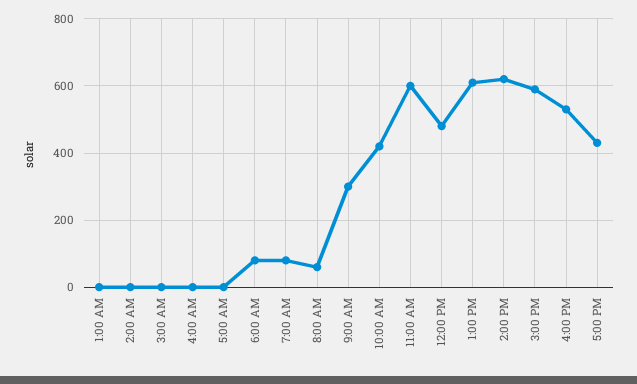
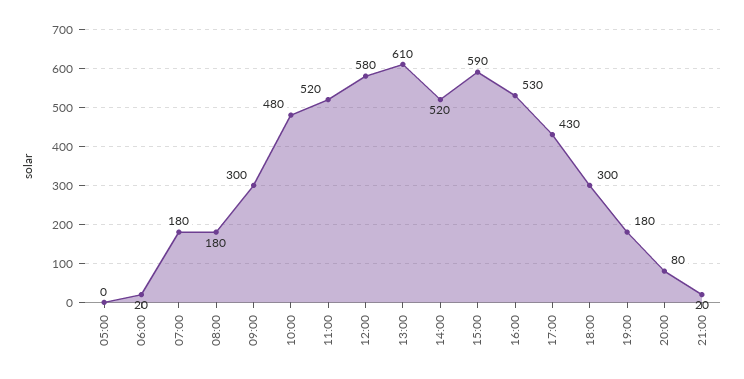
1:00 AM: 0 -> none
2:00 AM: 0 -> none
3:00 AM: 0 -> none
4:00 AM: 0 -> none
6:00 AM: 80 -> 20
7:00 AM: 80 -> 180
8:00 AM: 60 -> 180
10:00 AM: 420 -> 480
11:00 AM: 600 -> 520
12:00 PM: 480 -> 580
2:00 PM: 620 -> 520
18:00: none -> 300
19:00: none -> 180
20:00: none -> 80
21:00: none -> 20

